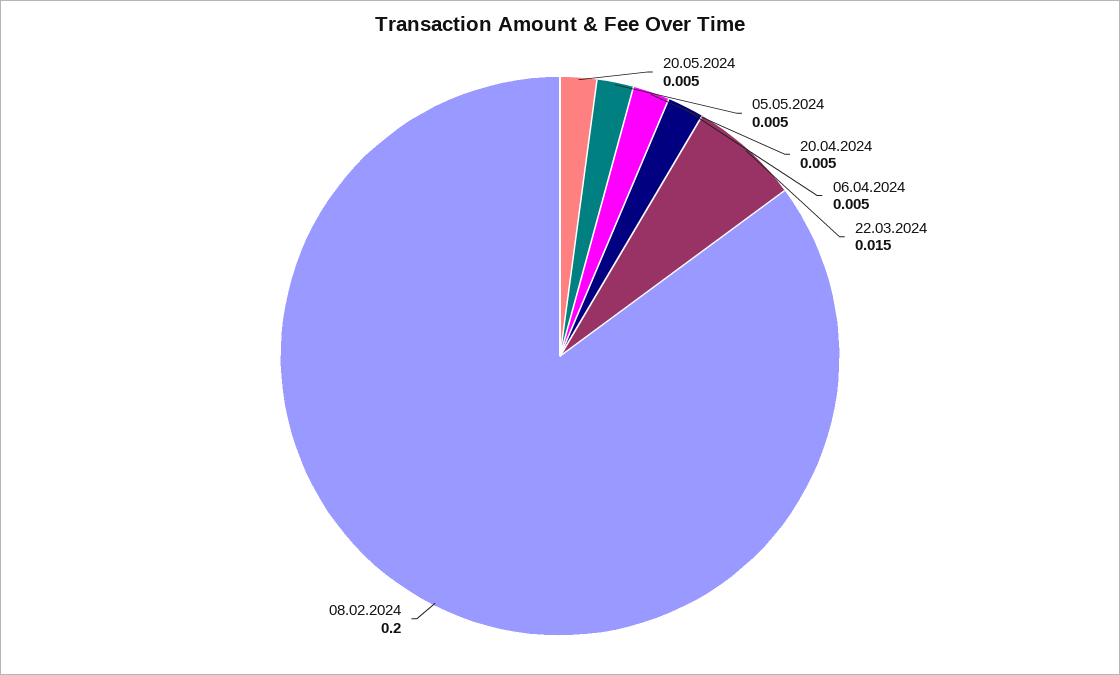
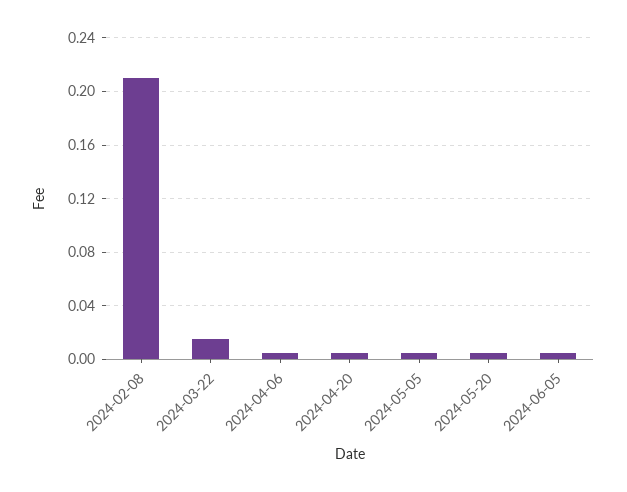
08.02.2024: 0.2 -> 0.21
2024-06-05: none -> 0.005

